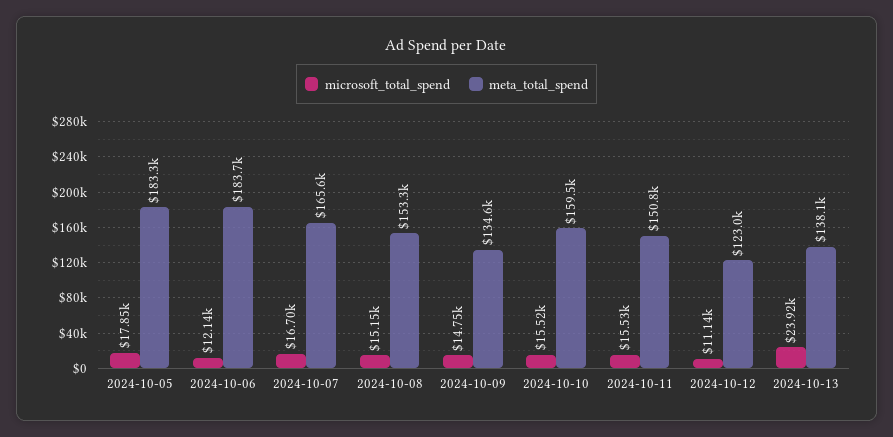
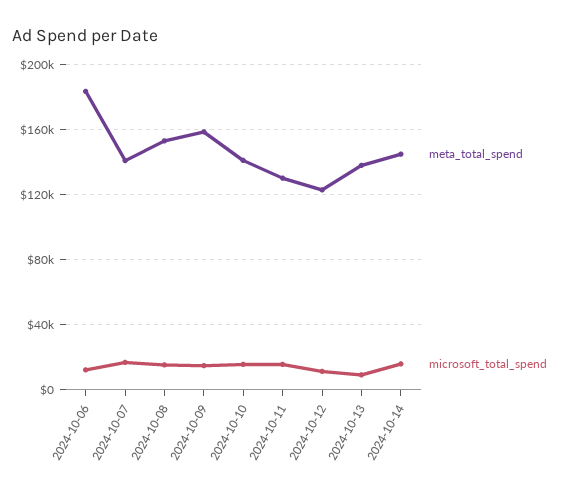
microsoft_total_spend, 2024-10-05: 17850 -> none
meta_total_spend, 2024-10-05: 183300 -> none
meta_total_spend, 2024-10-07: 165600 -> 140000
meta_total_spend, 2024-10-09: 134600 -> 160000
meta_total_spend, 2024-10-10: 159500 -> 140000
meta_total_spend, 2024-10-11: 150800 -> 130000
microsoft_total_spend, 2024-10-13: 23920 -> 10000
meta_total_spend, 2024-10-14: none -> 145000
microsoft_total_spend, 2024-10-14: none -> 15000

